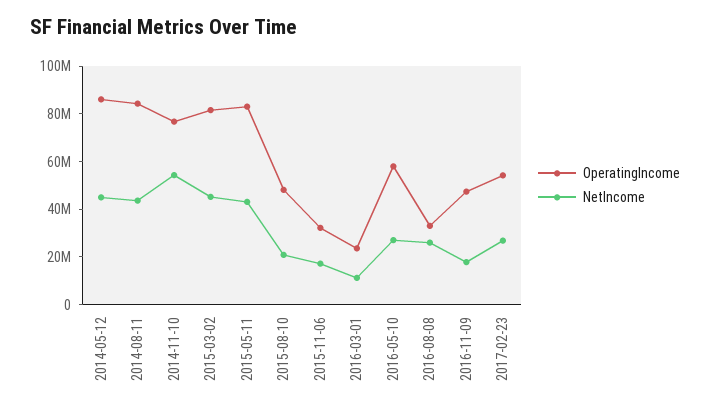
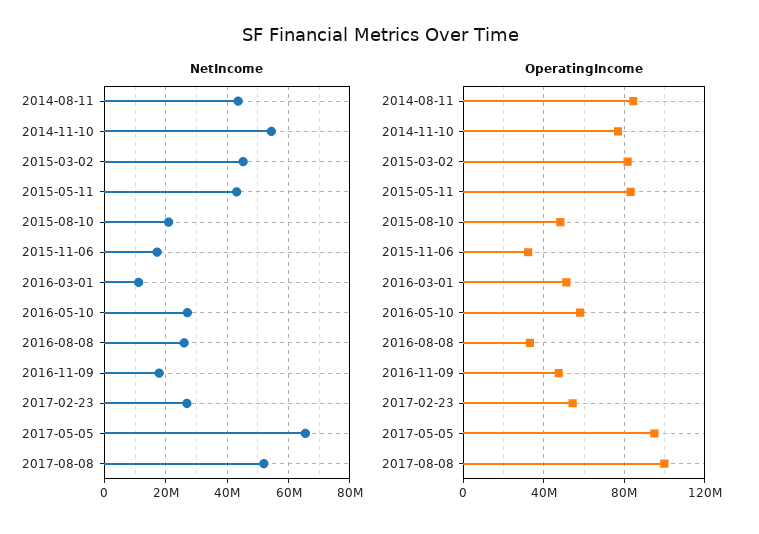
OperatingIncome, 2014-05-12: 85000000 -> none
NetIncome, 2014-05-12: 45000000 -> none
OperatingIncome, 2016-03-01: 25000000 -> 50000000
NetIncome, 2017-05-05: none -> 66000000
NetIncome, 2017-08-08: none -> 52000000
OperatingIncome, 2017-05-05: none -> 95000000
OperatingIncome, 2017-08-08: none -> 100000000

